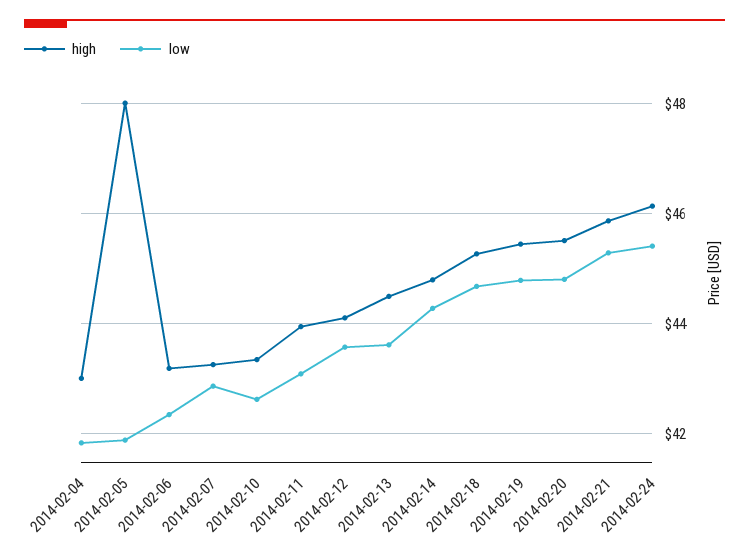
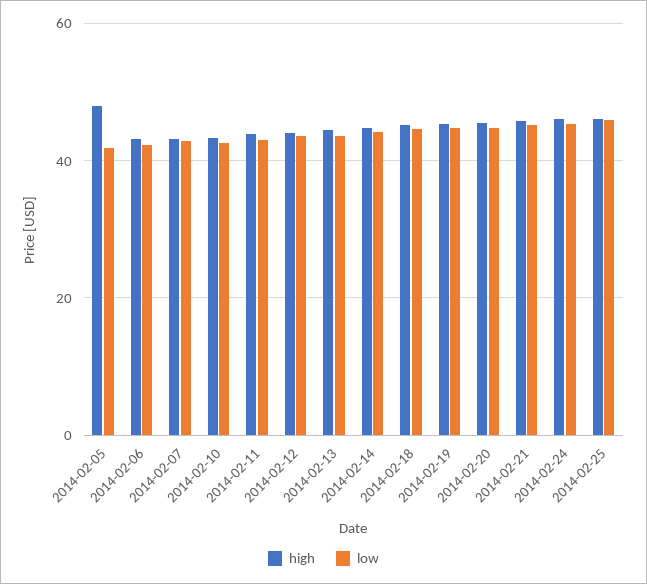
high, 2014-02-04: 43 -> none
low, 2014-02-04: 41.8 -> none
high, 2014-02-25: none -> 46
low, 2014-02-25: none -> 46

